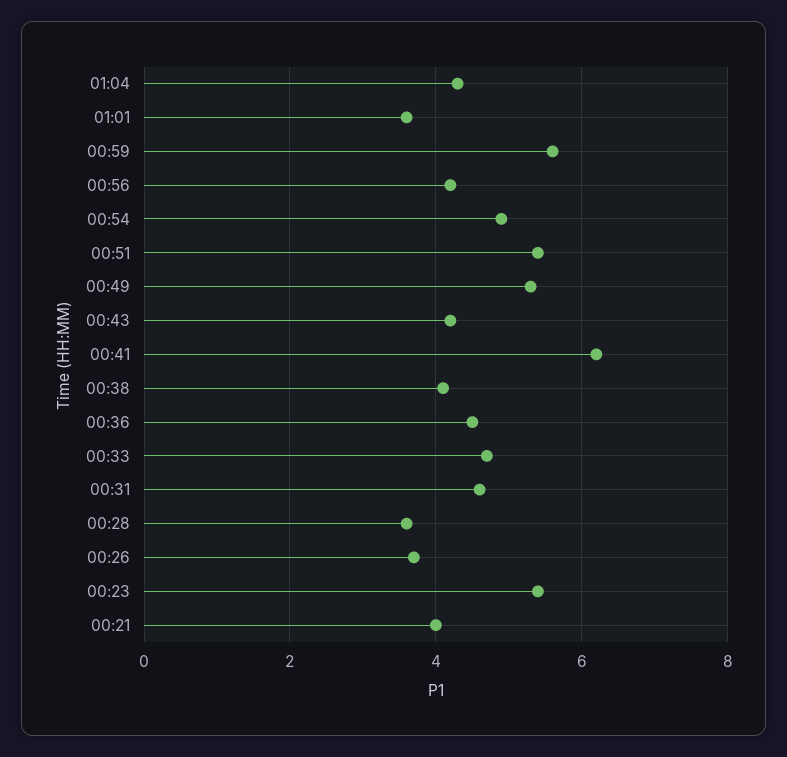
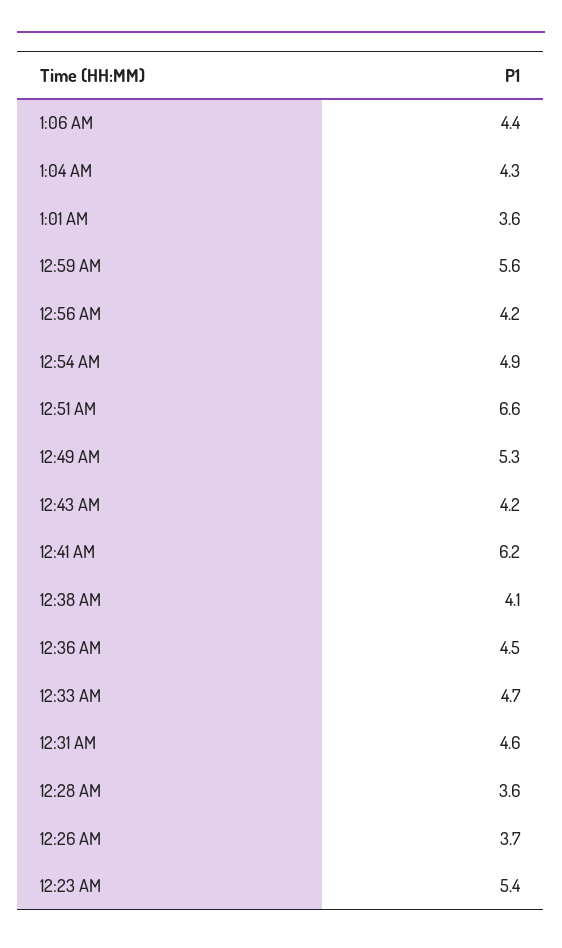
00:51: 5.5 -> 6.6
00:21: 4 -> none
1:06 AM: none -> 4.4

